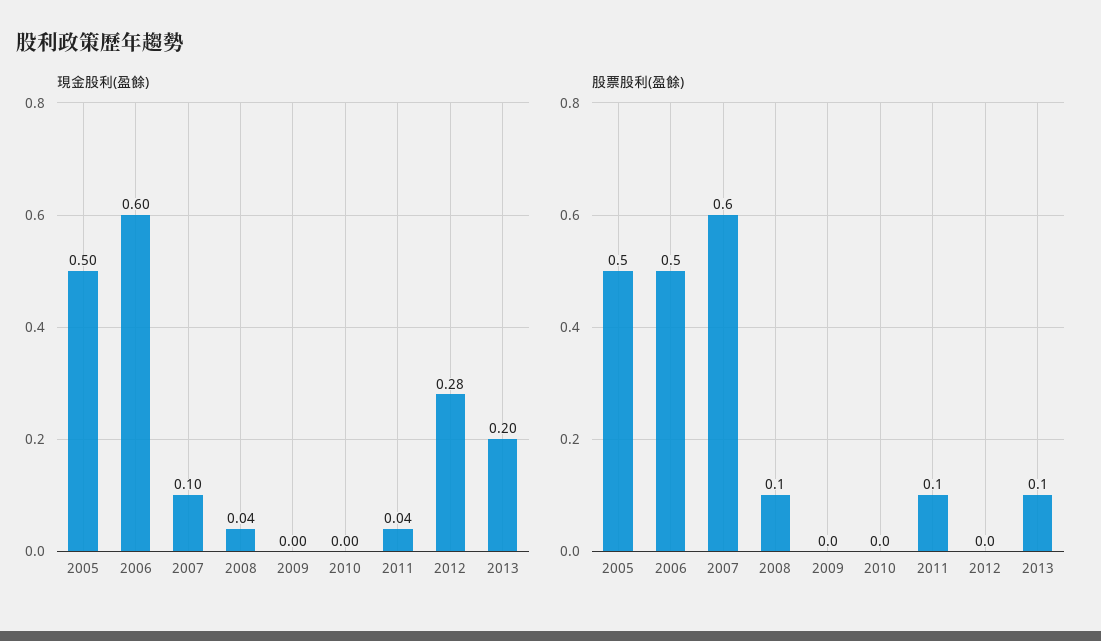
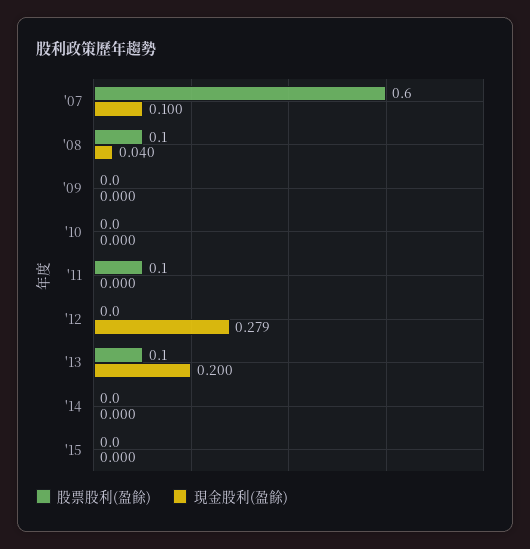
現金股利(盈餘), 2005: 0.5 -> none
現金股利(盈餘), 2006: 0.6 -> none
現金股利(盈餘), 2011: 0.04 -> 0
股票股利(盈餘), 2005: 0.5 -> none
股票股利(盈餘), 2006: 0.5 -> none
股票股利(盈餘), '14: none -> 0
現金股利(盈餘), '14: none -> 0
股票股利(盈餘), '15: none -> 0
現金股利(盈餘), '15: none -> 0

